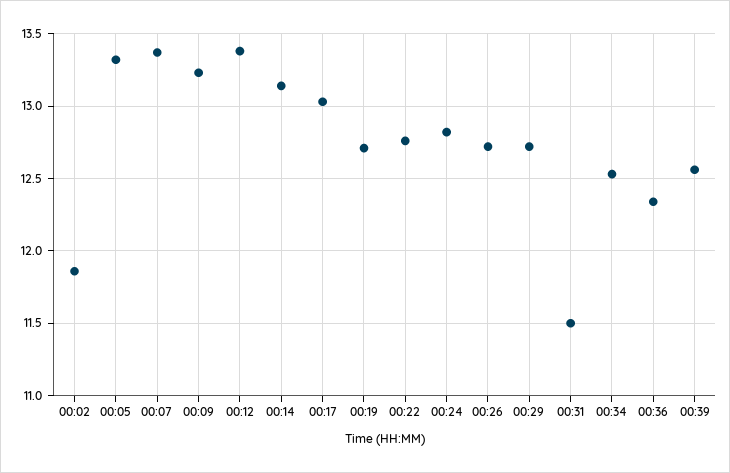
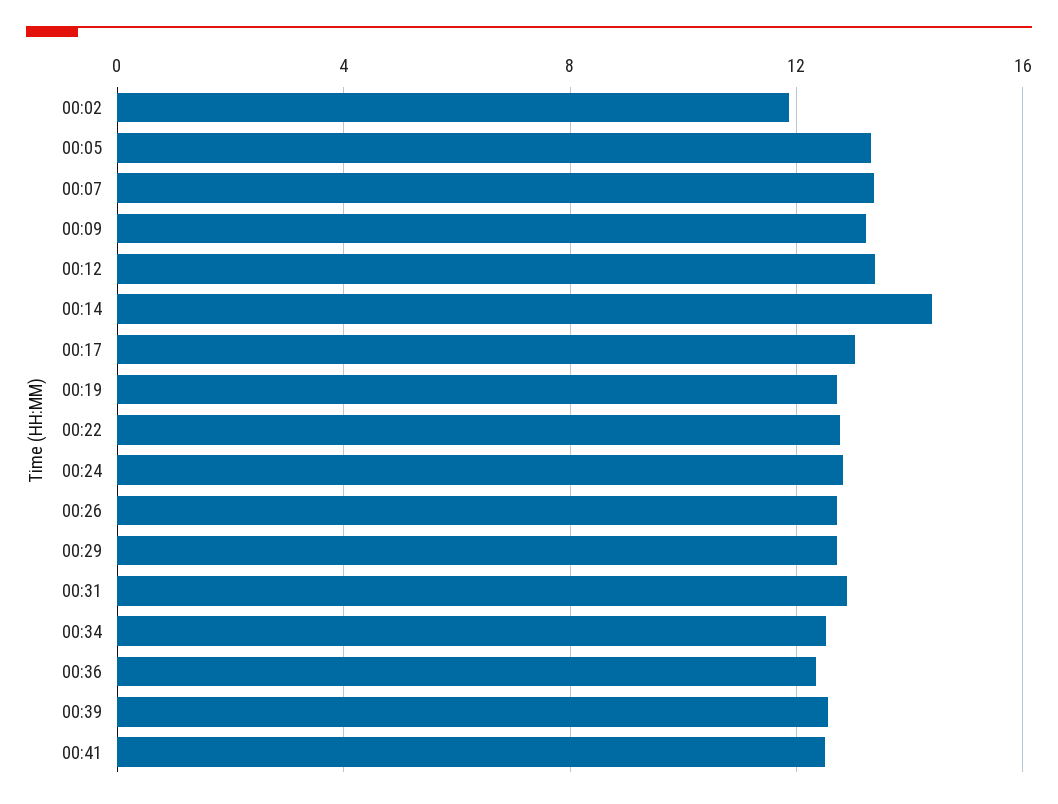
00:14: 13.15 -> 14.5
00:31: 11.5 -> 13
00:41: none -> 12.5

